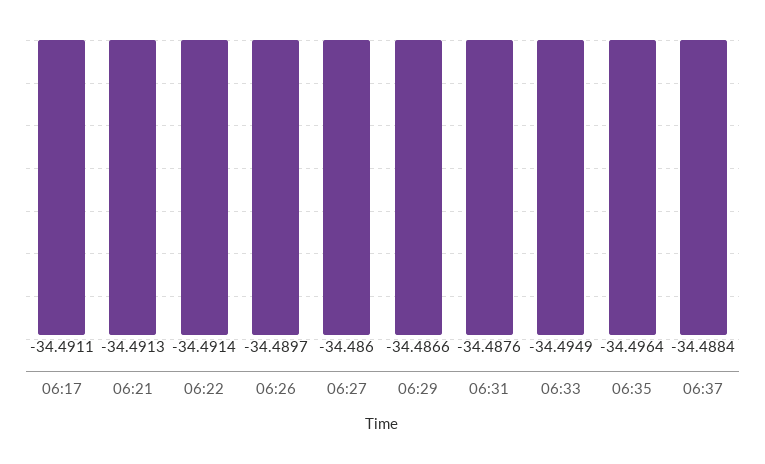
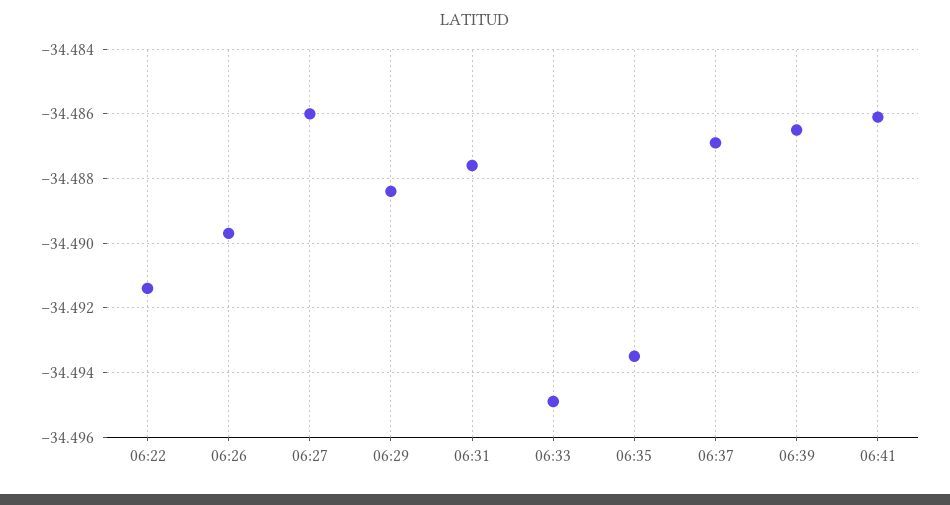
06:17: -34.4911 -> none
06:21: -34.4913 -> none
06:29: -34.4866 -> -34.4885
06:35: -34.4964 -> -34.4935
06:37: -34.4884 -> -34.487
06:39: none -> -34.4865
06:41: none -> -34.486

